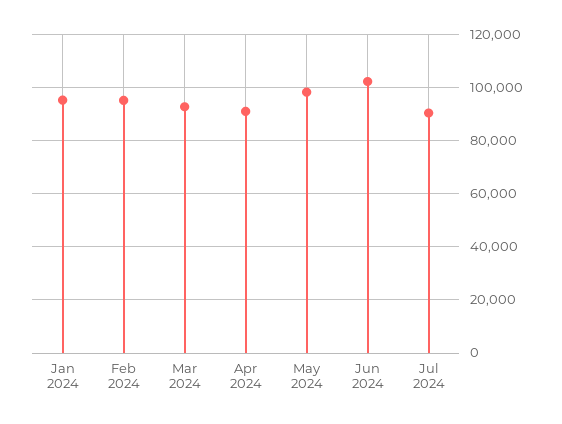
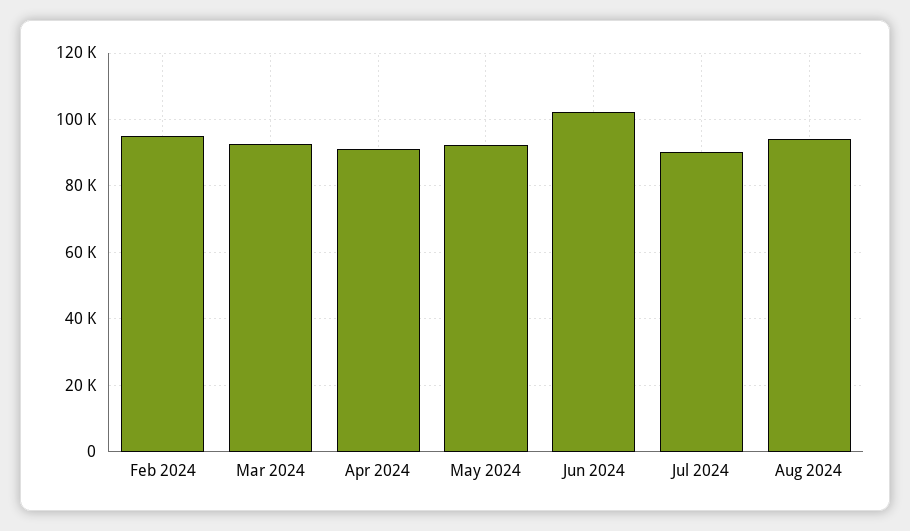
Jan 2024: 95000 -> none
May 2024: 97500 -> 92000
Aug 2024: none -> 94000

